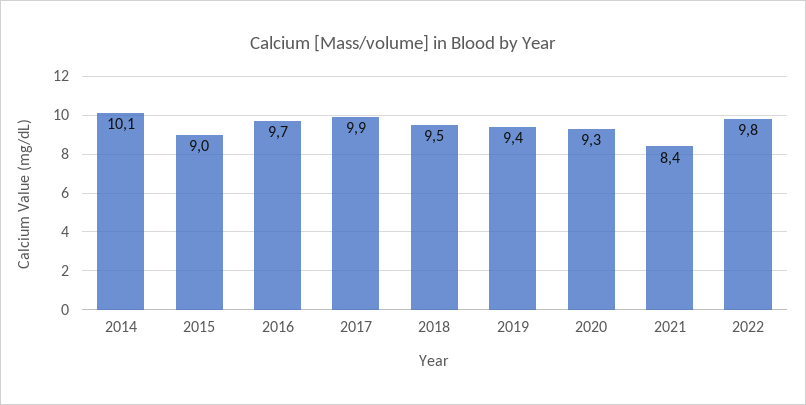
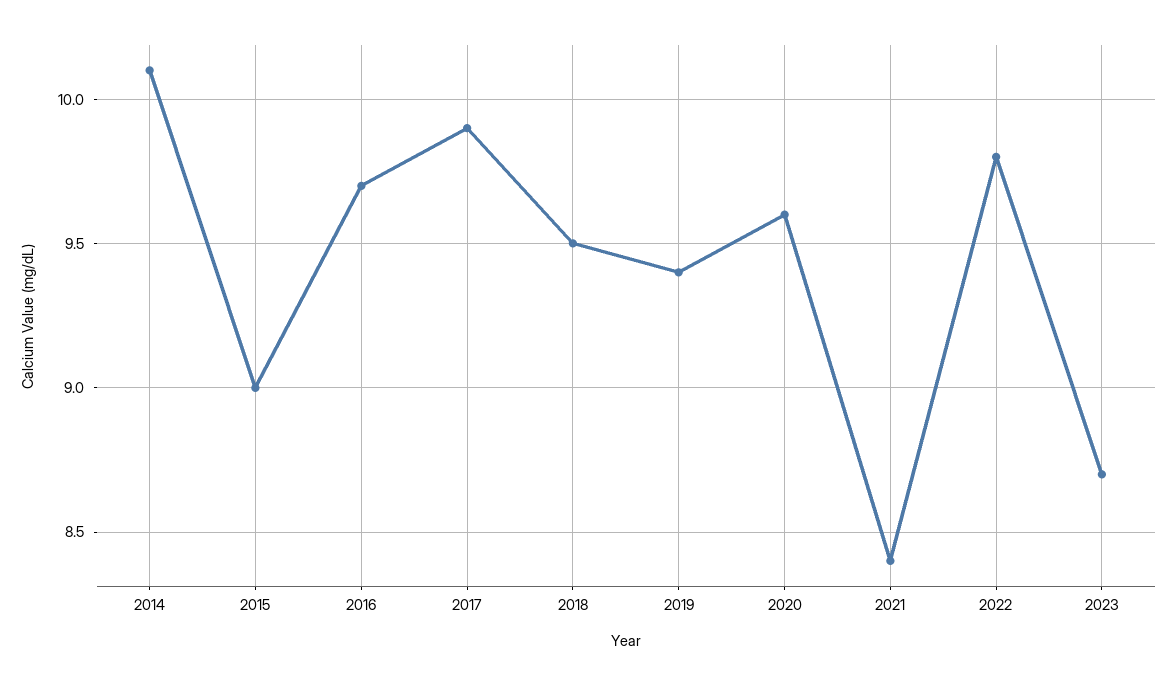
2020: 9.3 -> 9.6
2023: none -> 8.7

